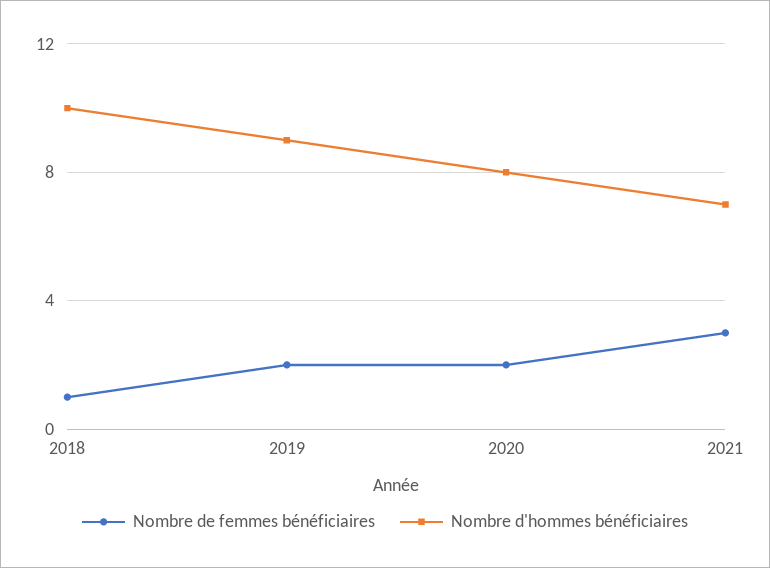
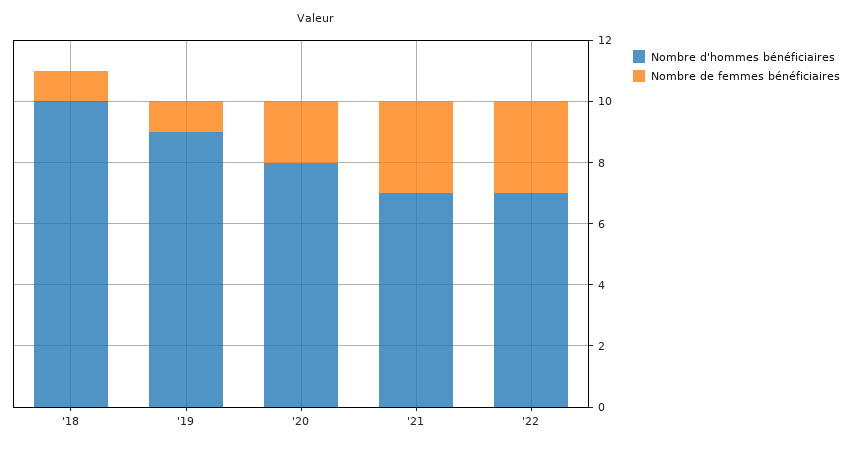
Nombre de femmes bénéficiaires, 2019: 2 -> 1
Nombre d'hommes bénéficiaires, '22: none -> 7
Nombre de femmes bénéficiaires, '22: none -> 3

